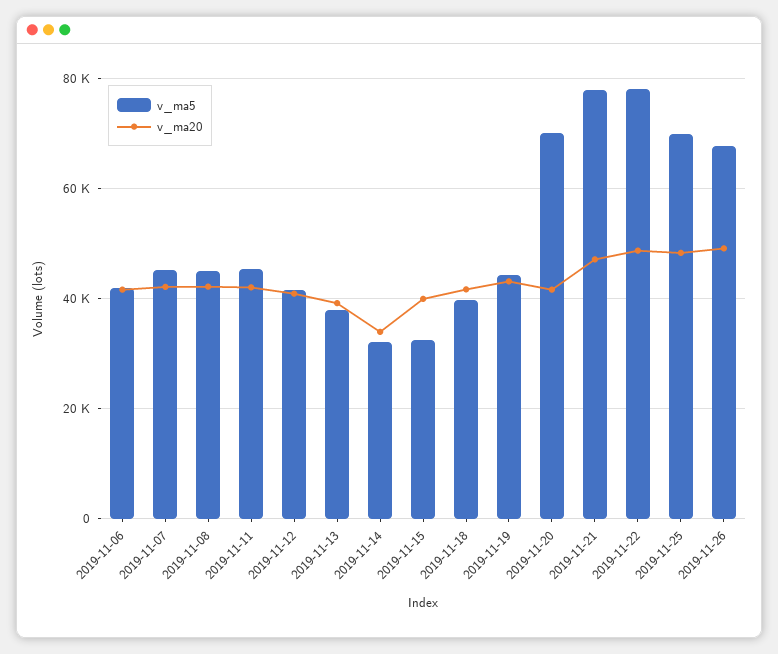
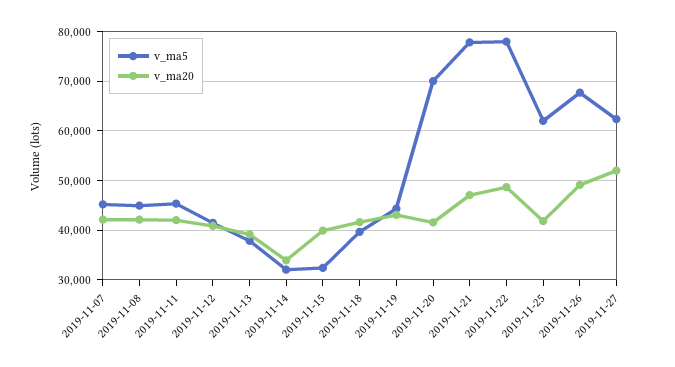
v_ma5, 2019-11-06: 42000 -> none
v_ma20, 2019-11-06: 42000 -> none
v_ma5, 2019-11-25: 70000 -> 62000
v_ma20, 2019-11-25: 48000 -> 42000
v_ma5, 2019-11-27: none -> 62000
v_ma20, 2019-11-27: none -> 52000

